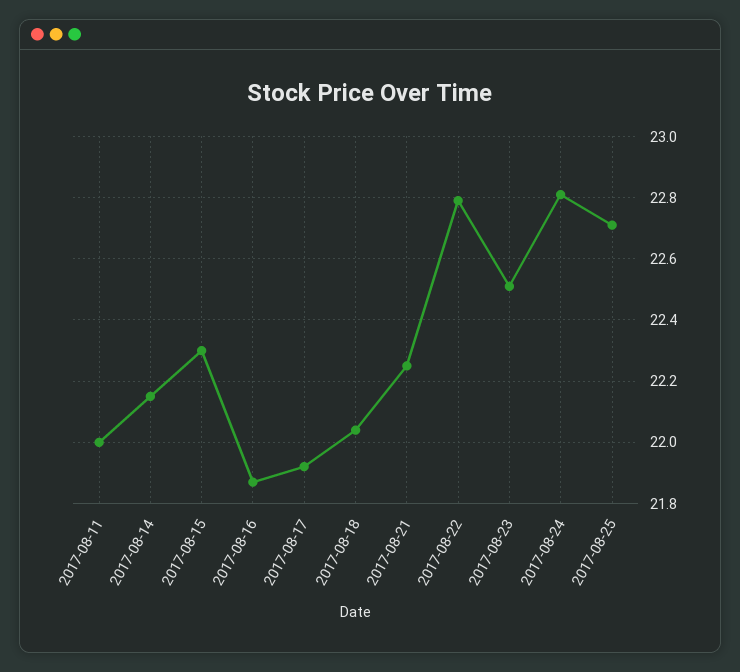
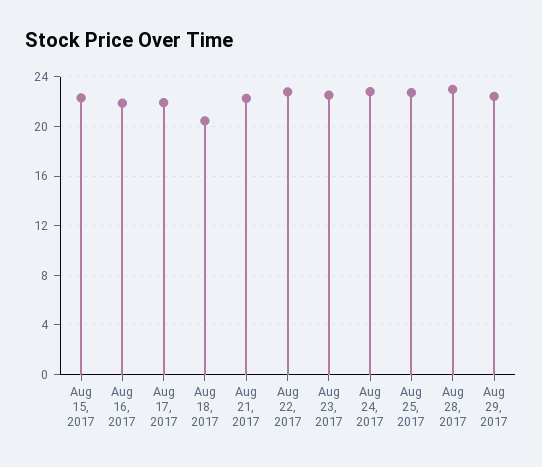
2017-08-11: 22 -> none
2017-08-14: 22.15 -> none
2017-08-18: 22.05 -> 20.5
Aug 28, 2017: none -> 23
Aug 29, 2017: none -> 22.5

